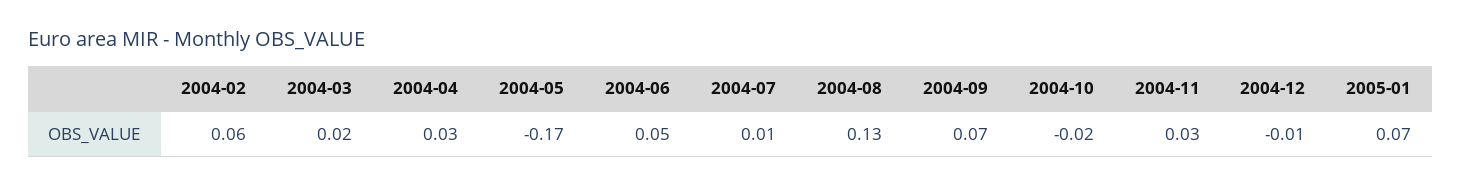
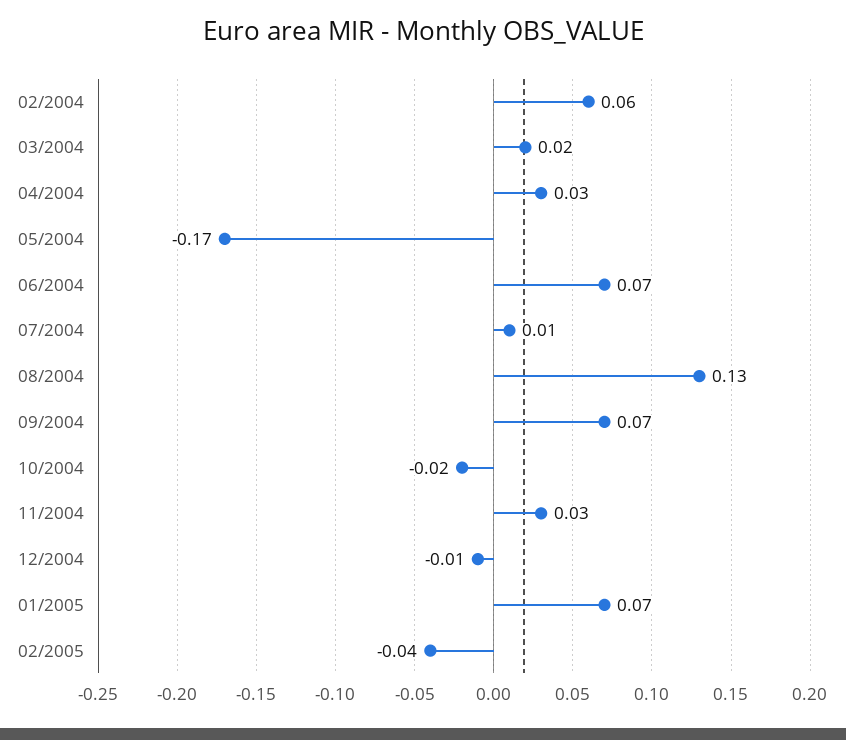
2004-06: 0.05 -> 0.07
02/2005: none -> -0.04

